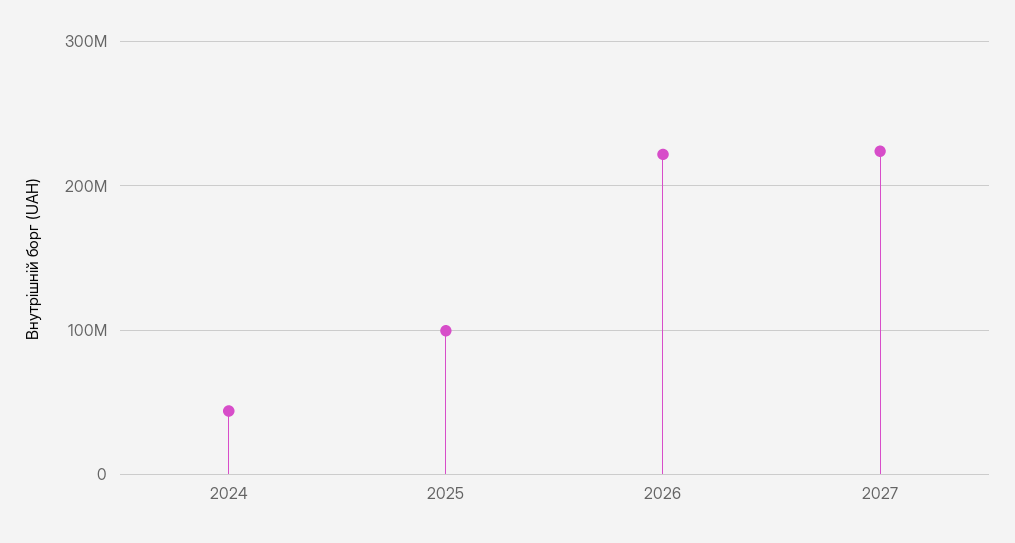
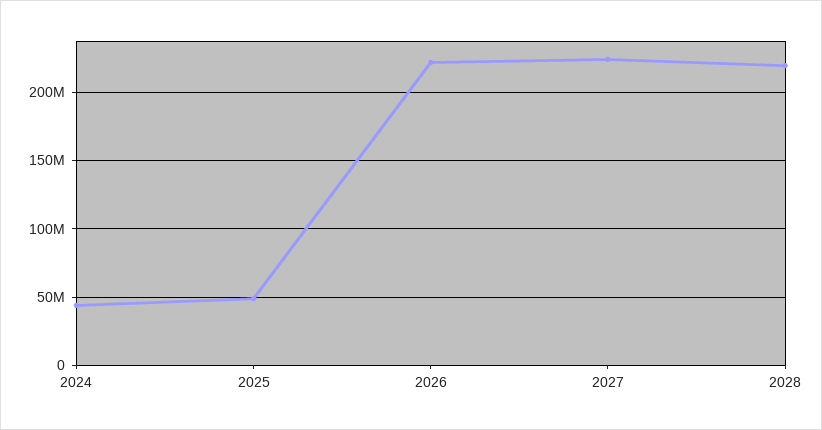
2025: 100000000 -> 50000000
2028: none -> 220000000

